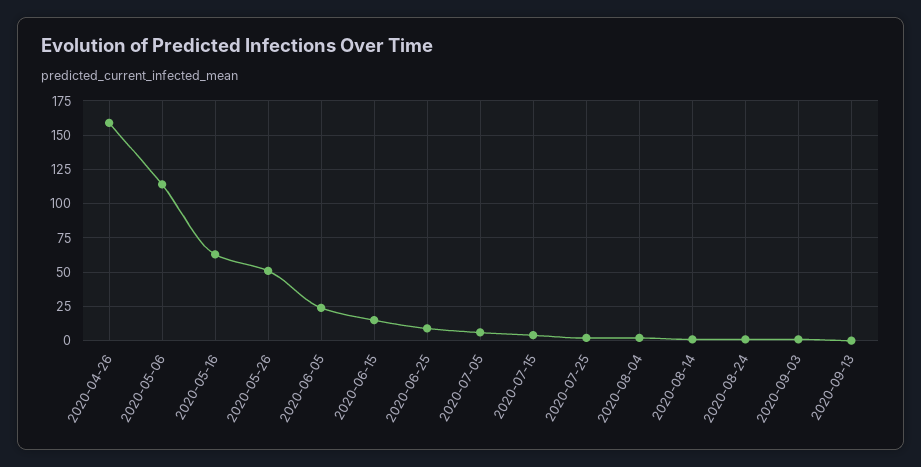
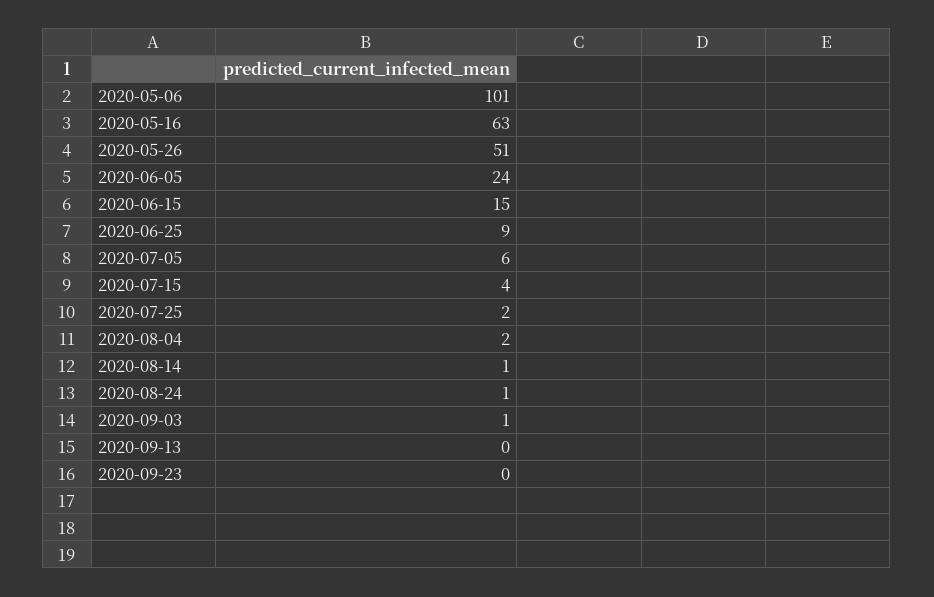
2020-04-26: 160 -> none
2020-05-06: 115 -> 101
2020-09-23: none -> 0

